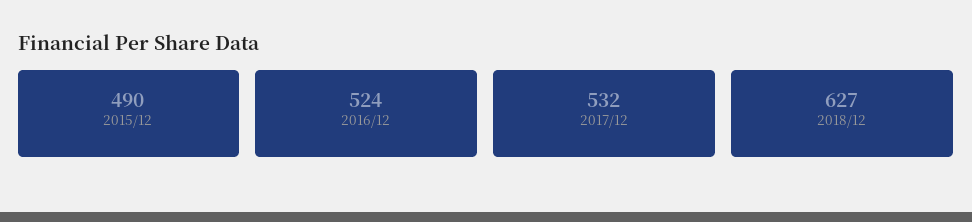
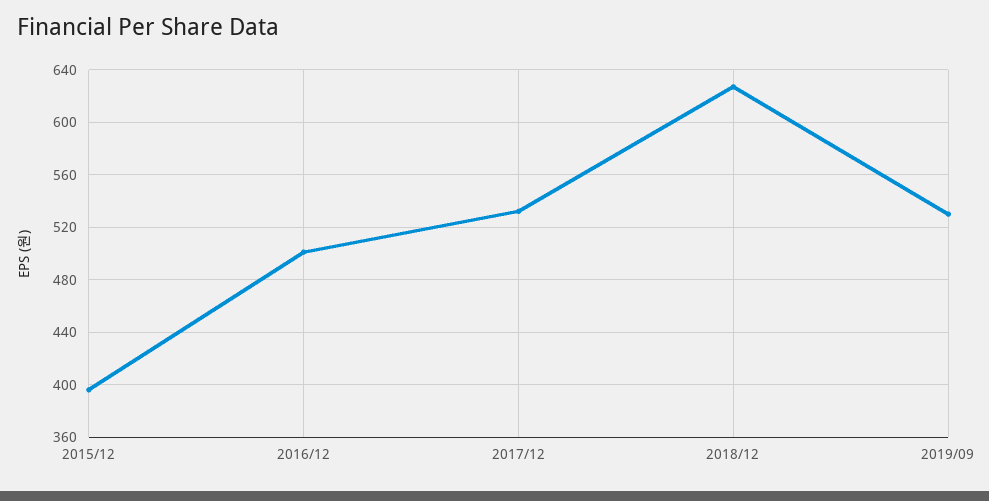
2015/12: 490 -> 395
2016/12: 524 -> 500
2019/09: none -> 530

